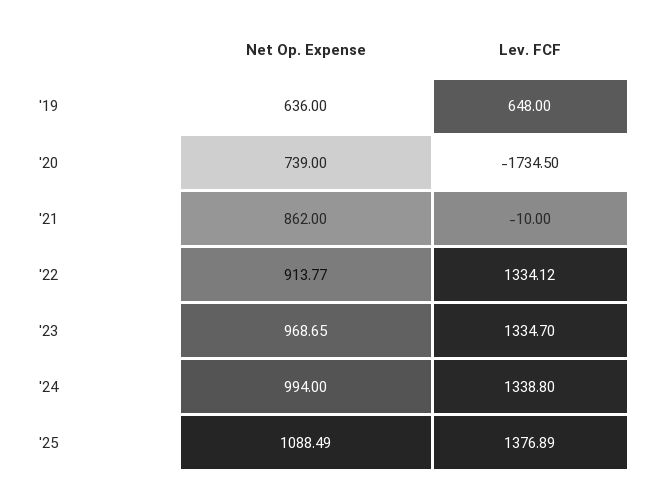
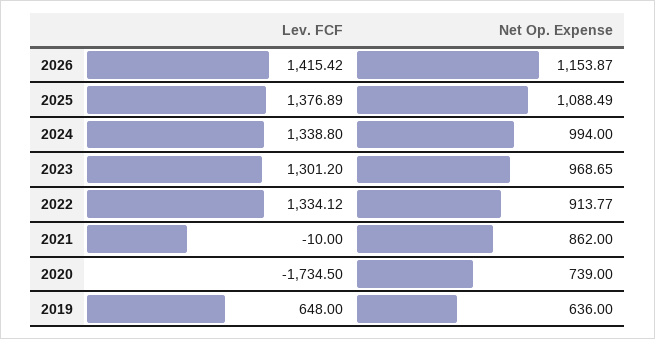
Lev. FCF, '23: 1334.7 -> 1301.2
Lev. FCF, 2026: none -> 1415.42
Net Op. Expense, 2026: none -> 1153.87

